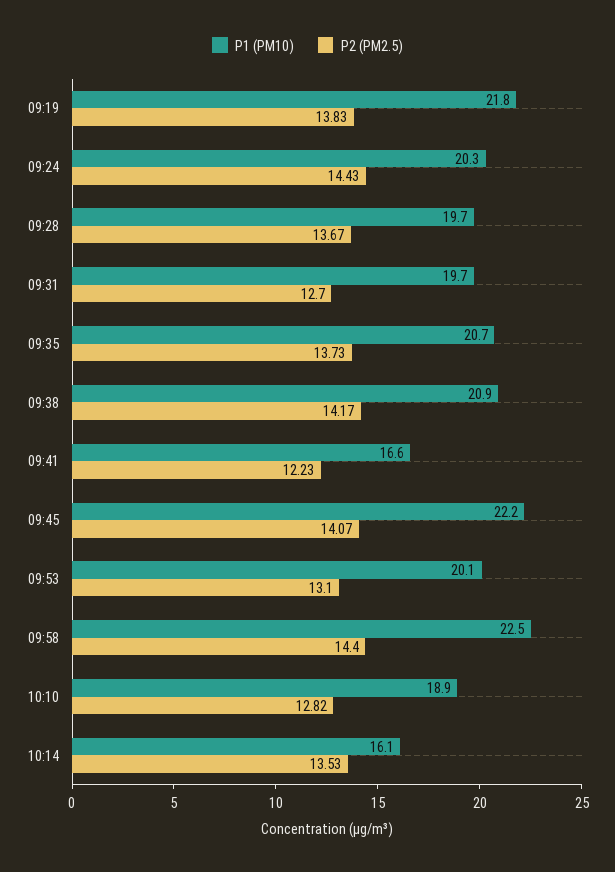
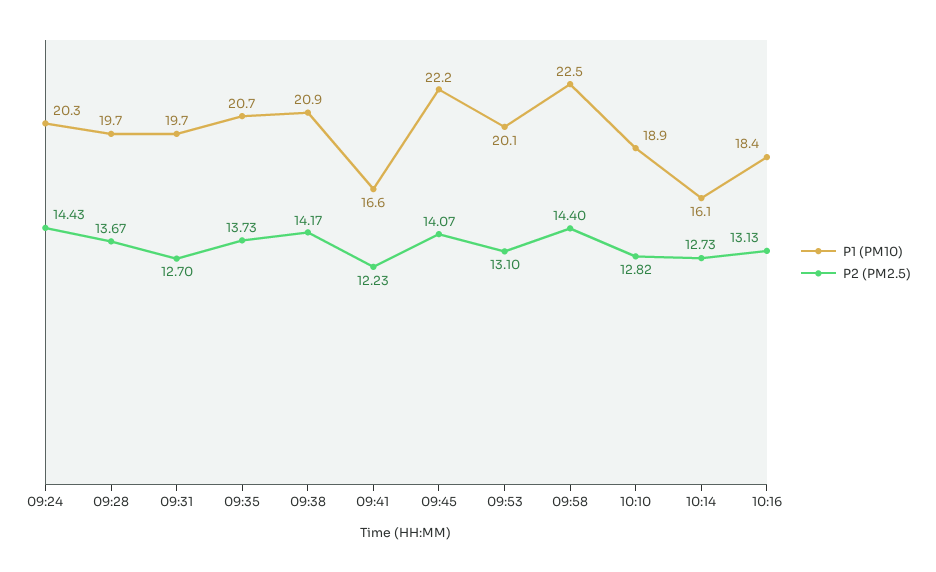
P1 (PM10), 09:19: 21.8 -> none
P2 (PM2.5), 09:19: 13.83 -> none
P2 (PM2.5), 10:14: 13.53 -> 12.73
P1 (PM10), 10:16: none -> 18.4
P2 (PM2.5), 10:16: none -> 13.13

